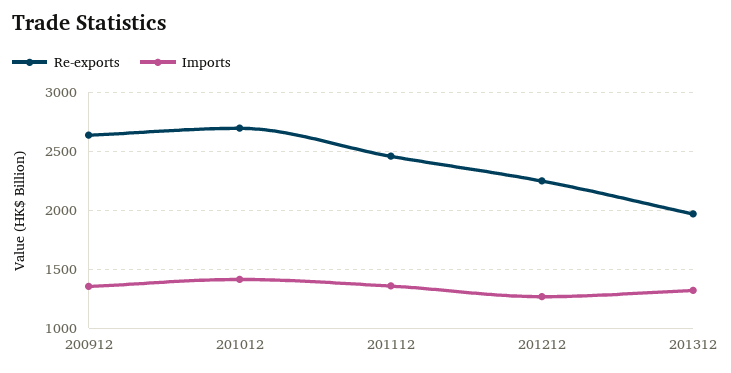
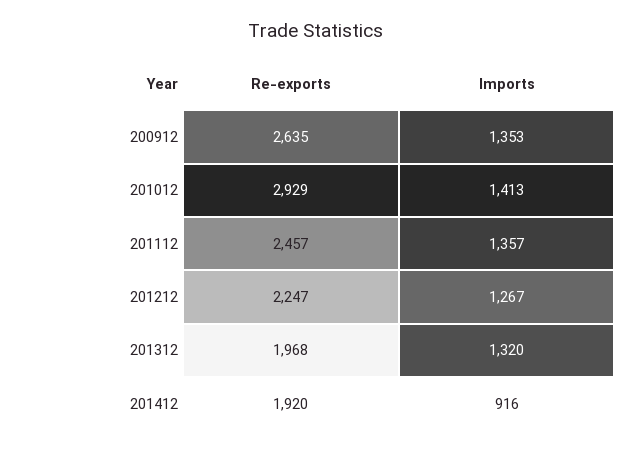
Re-exports, 201012: 2700 -> 2929
Re-exports, 201412: none -> 1920
Imports, 201412: none -> 916

